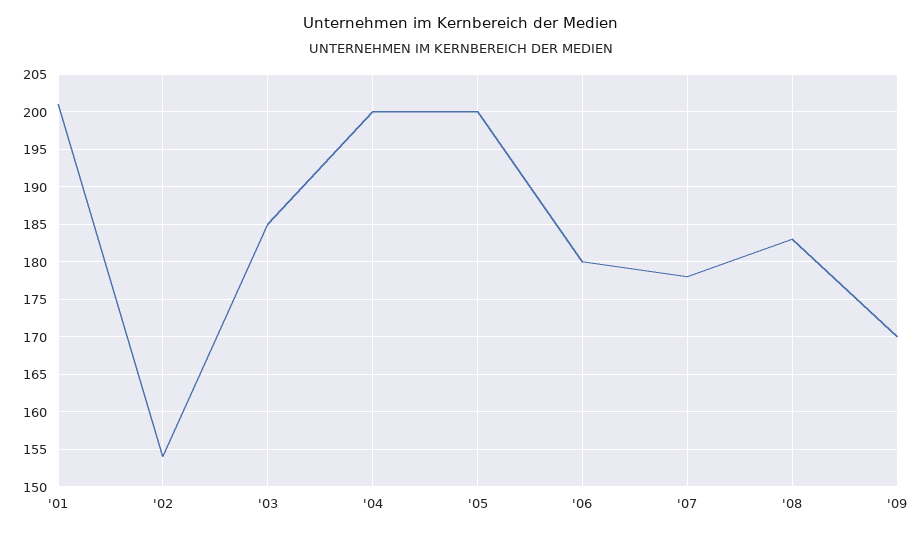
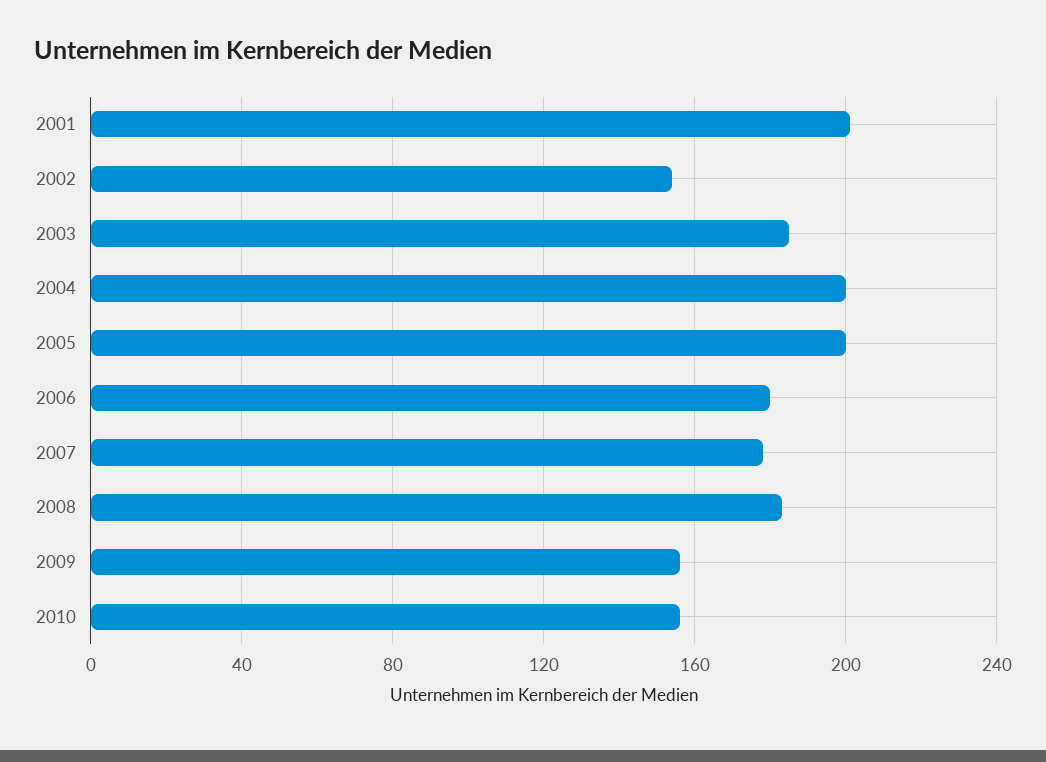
'09: 170 -> 155
2010: none -> 155

